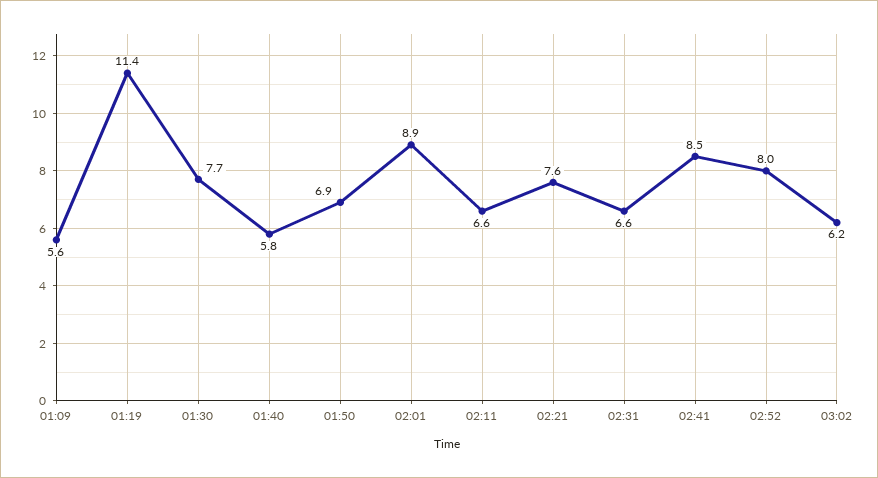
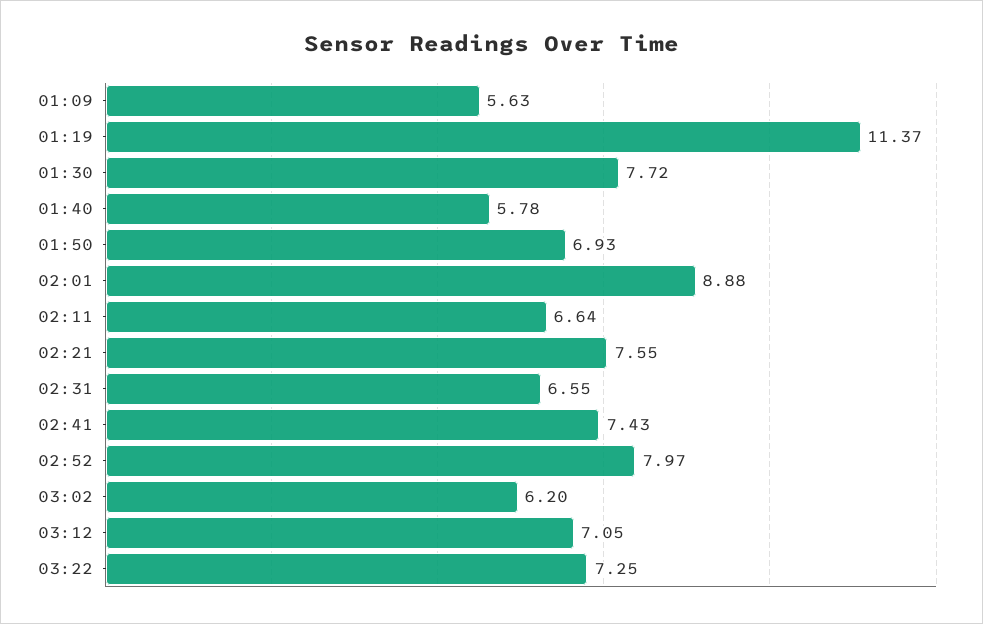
02:41: 8.5 -> 7.43
03:12: none -> 7.05
03:22: none -> 7.25

